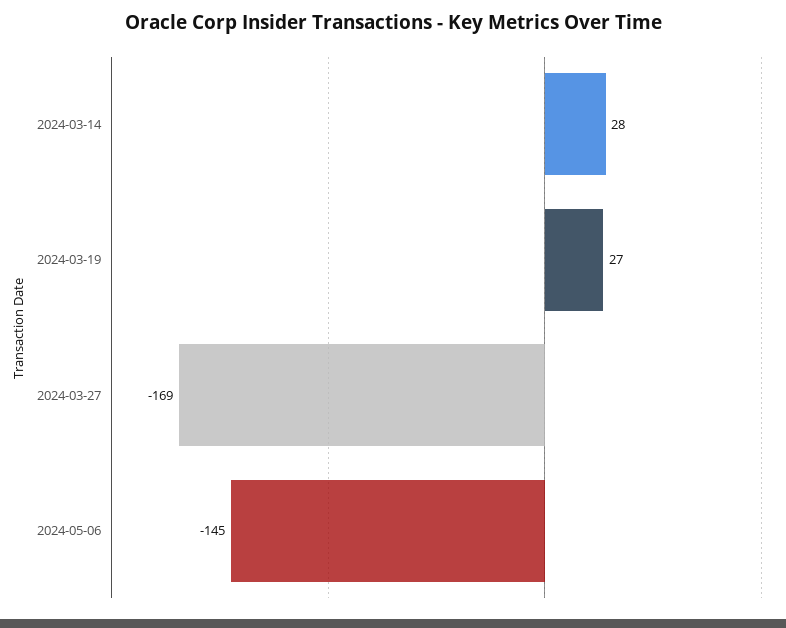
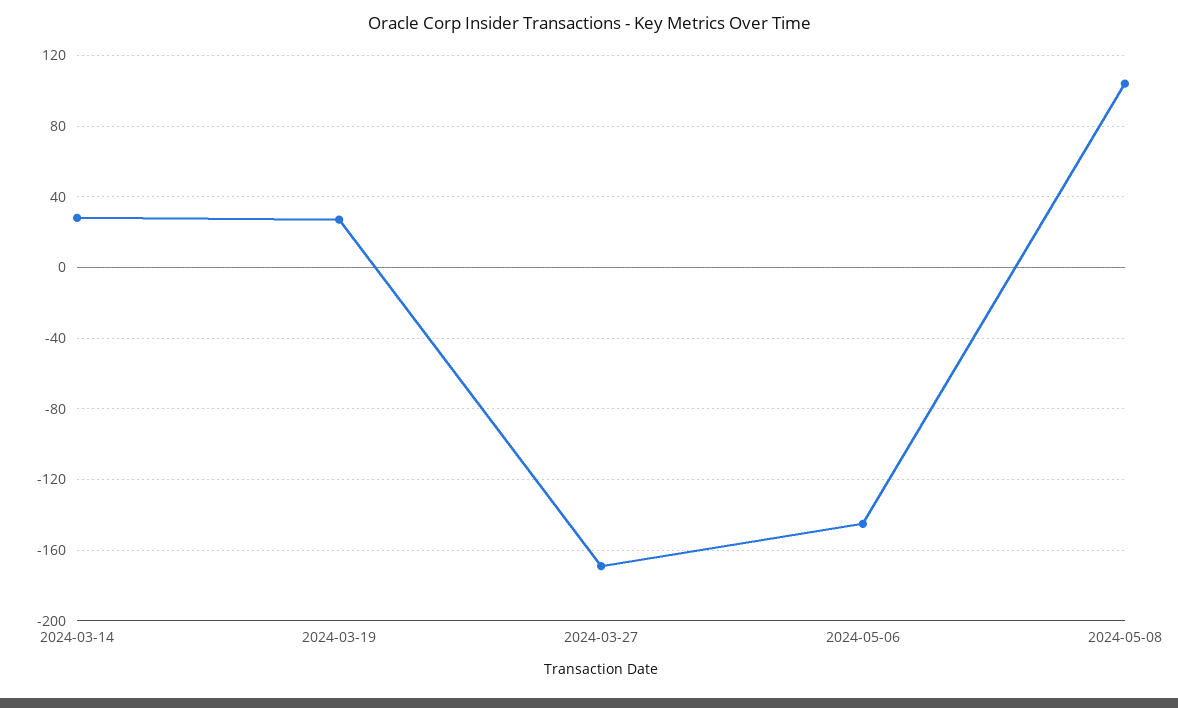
2024-05-08: none -> 105

